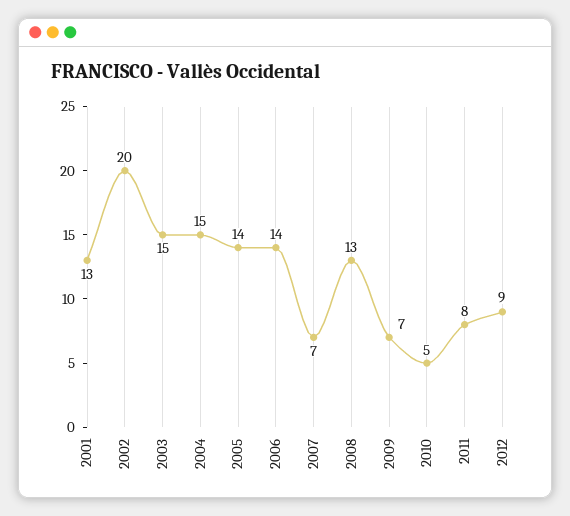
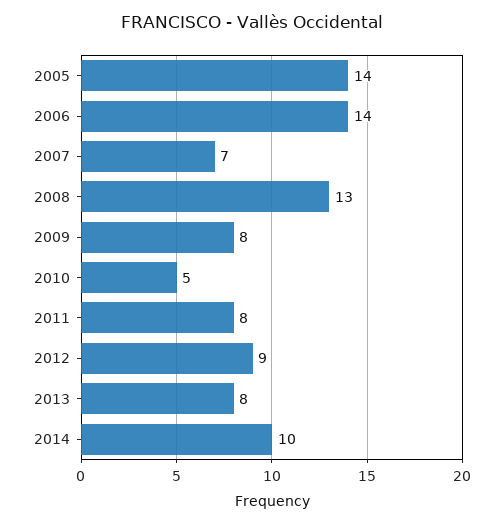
2001: 13 -> none
2002: 20 -> none
2003: 15 -> none
2004: 15 -> none
2009: 7 -> 8
2013: none -> 8
2014: none -> 10

